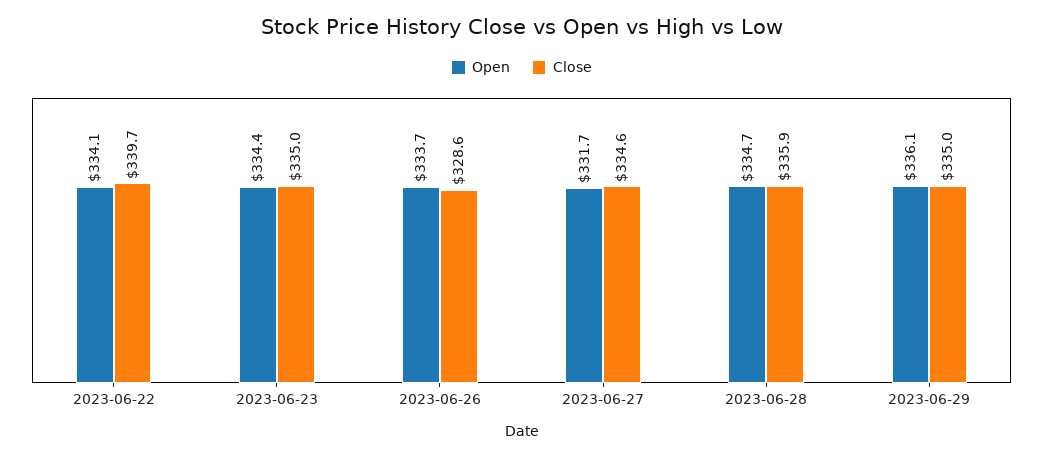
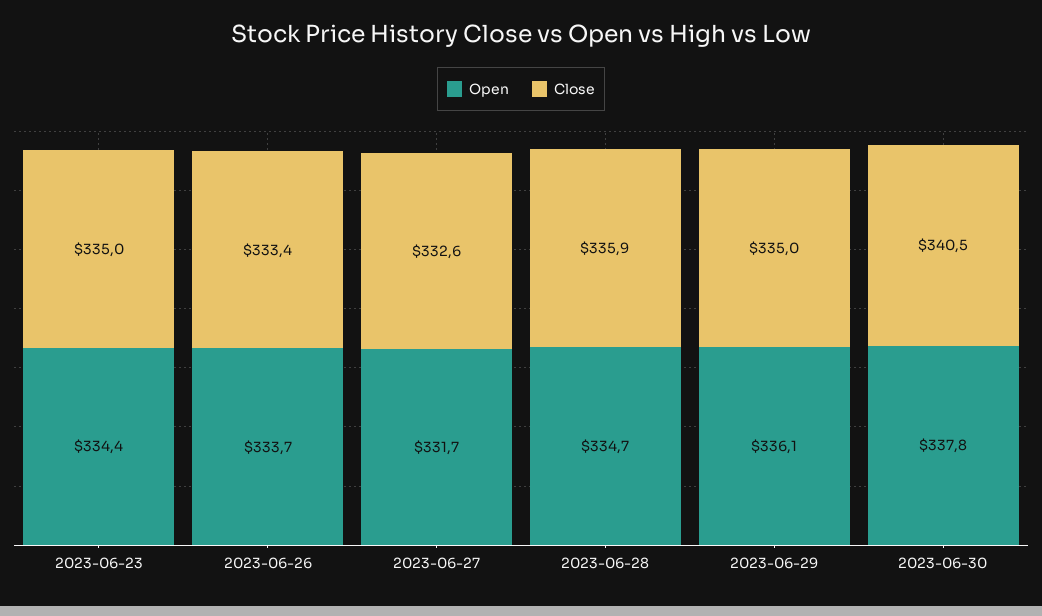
Open, 2023-06-22: 334.1 -> none
Close, 2023-06-22: 339.7 -> none
Close, 2023-06-26: 328.6 -> 333.4
Close, 2023-06-27: 334.6 -> 332.6
Open, 2023-06-30: none -> 337.8
Close, 2023-06-30: none -> 340.5

